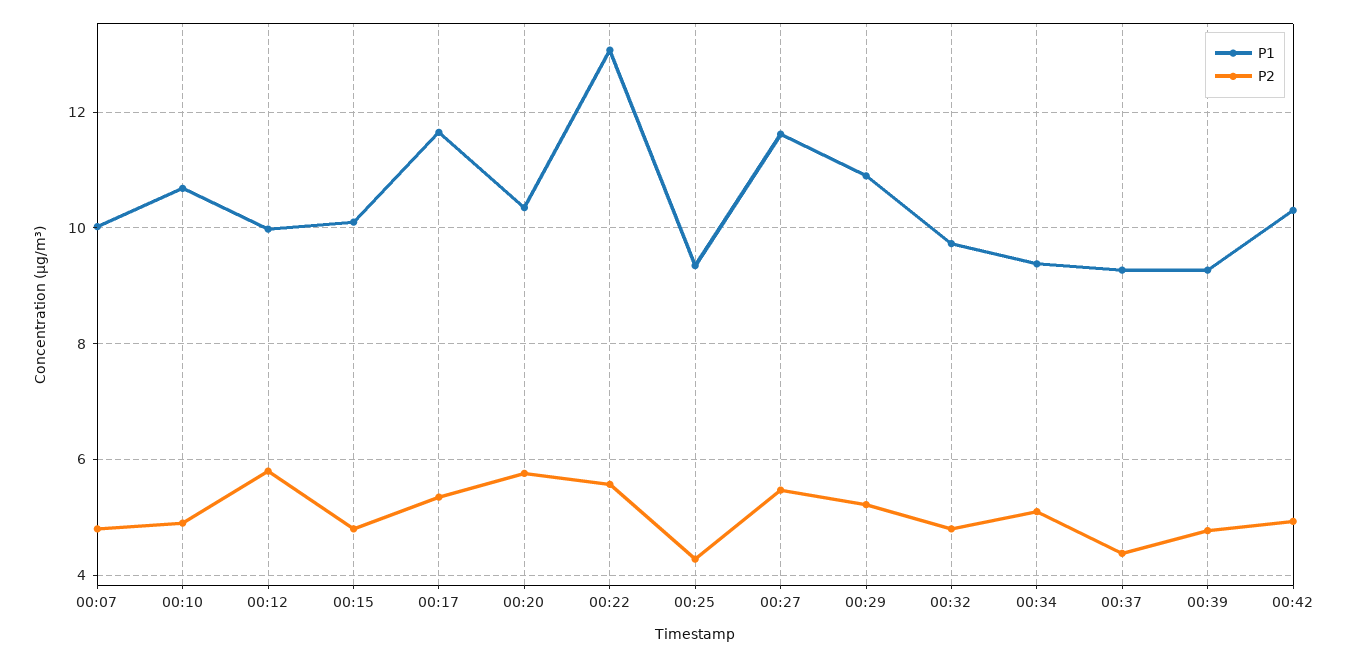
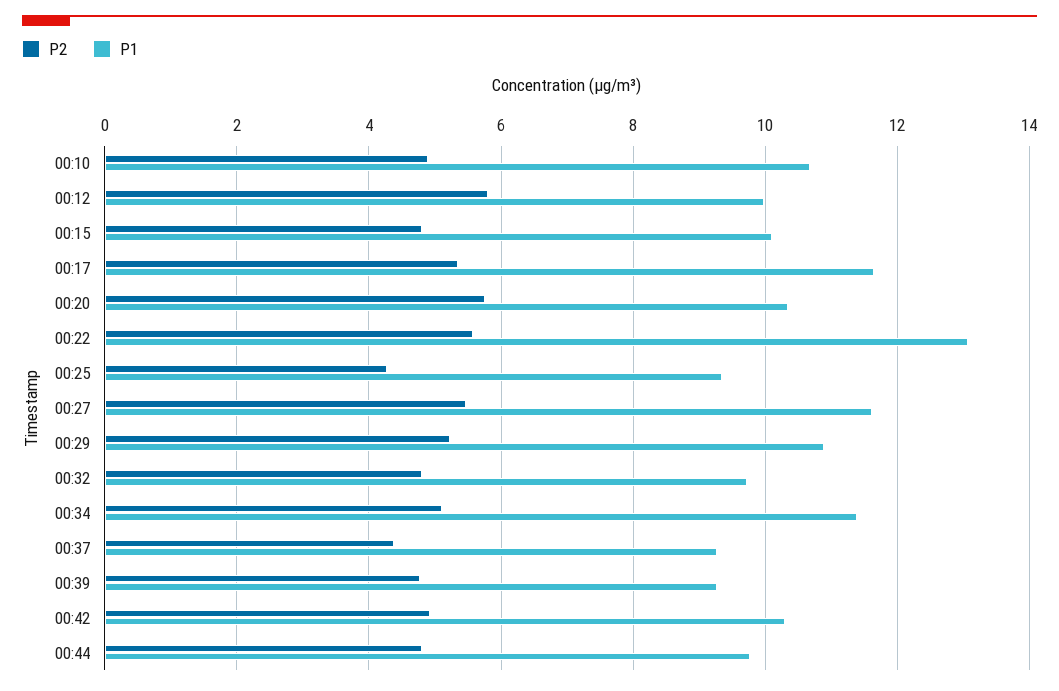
P1, 00:07: 10 -> none
P2, 00:07: 4.8 -> none
P1, 00:34: 9.4 -> 11.4
P2, 00:44: none -> 4.8
P1, 00:44: none -> 9.8

